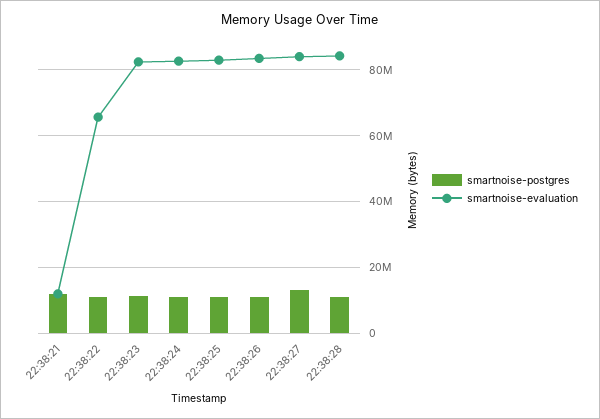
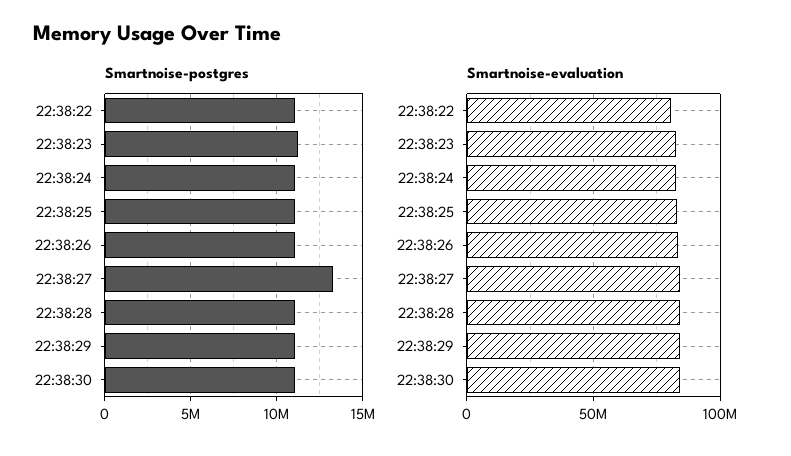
smartnoise-postgres, 22:38:21: 12000000 -> none
smartnoise-evaluation, 22:38:21: 12000000 -> none
smartnoise-evaluation, 22:38:22: 66000000 -> 80000000
smartnoise-postgres, 22:38:29: none -> 11000000
smartnoise-postgres, 22:38:30: none -> 11000000
smartnoise-evaluation, 22:38:29: none -> 85000000
smartnoise-evaluation, 22:38:30: none -> 85000000

